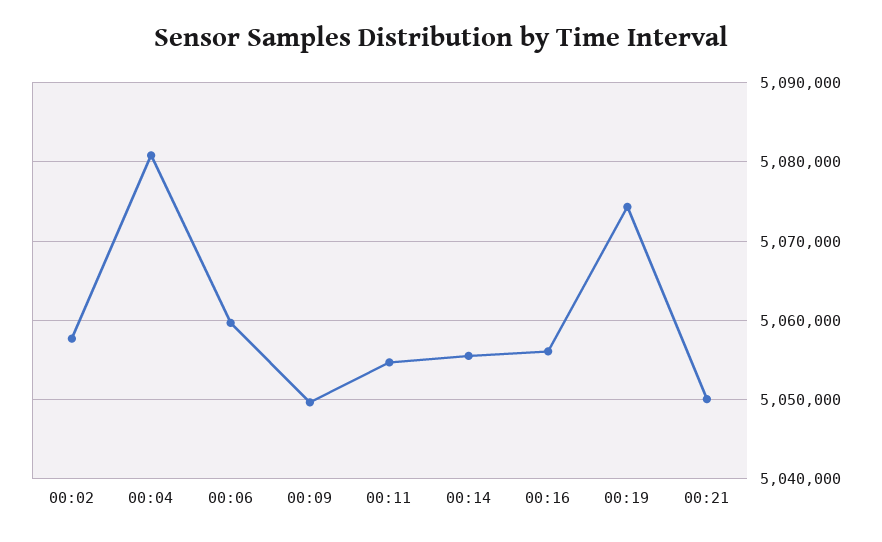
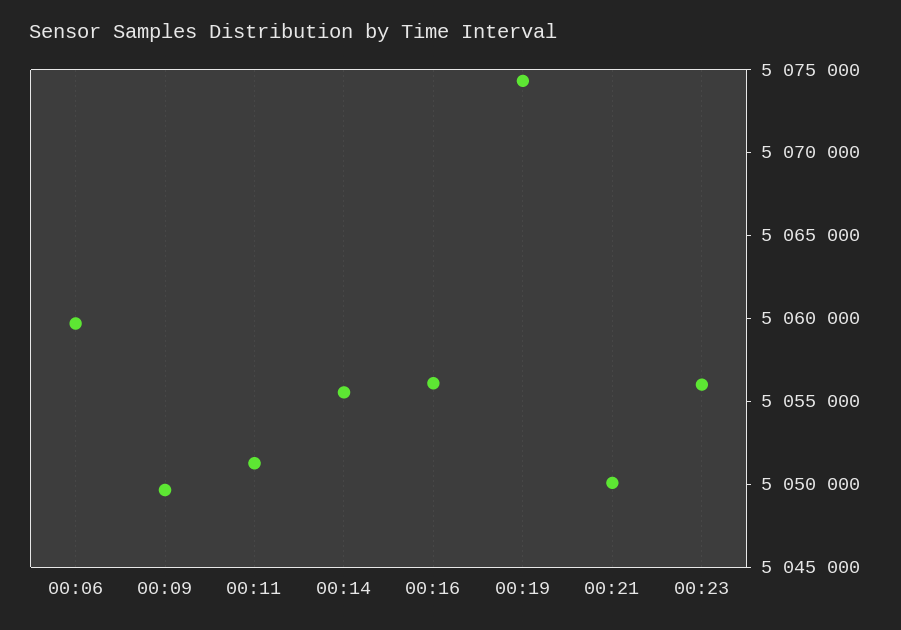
00:02: 5058000 -> none
00:04: 5081000 -> none
00:11: 5055000 -> 5051000
00:23: none -> 5056000

